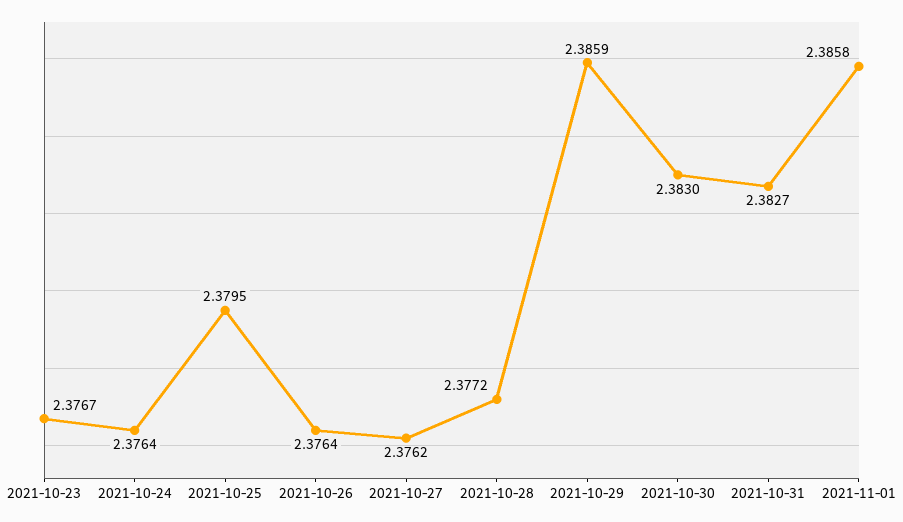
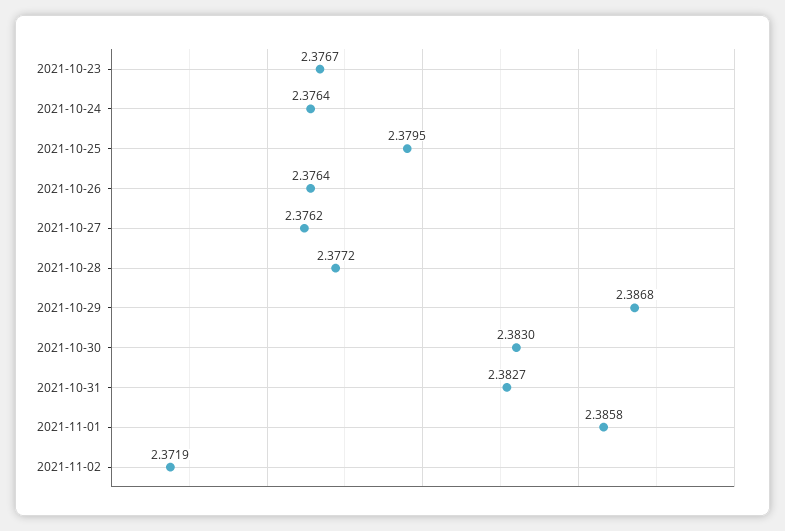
2021-10-29: 2.3859 -> 2.3868
2021-11-02: none -> 2.3719

